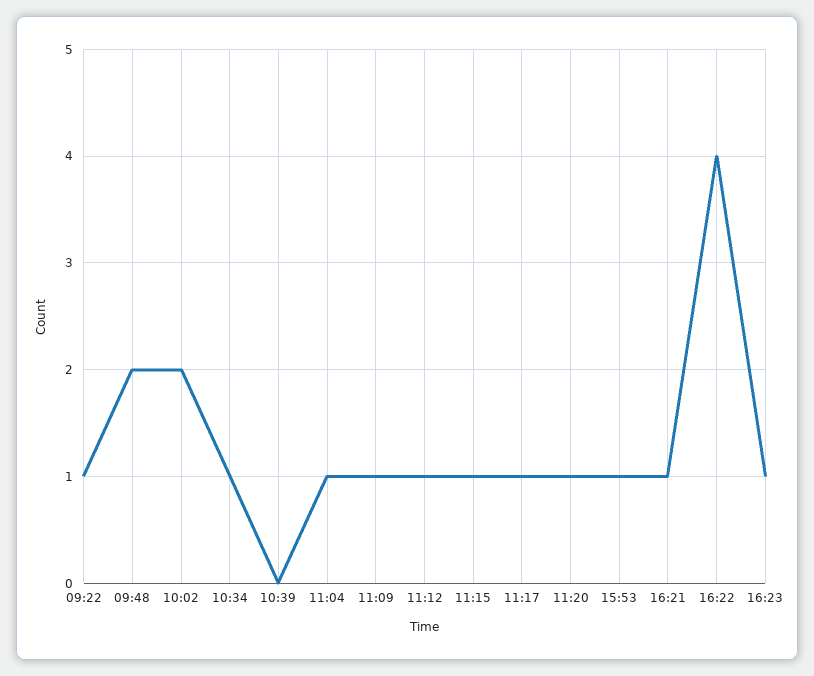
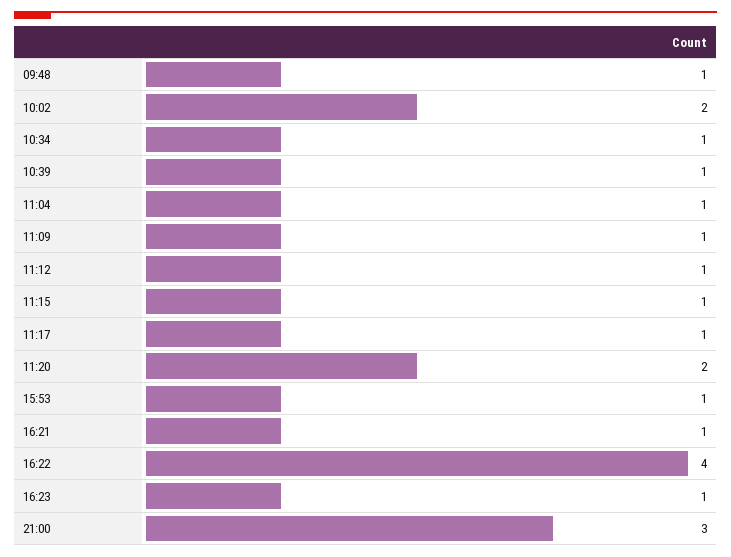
09:22: 1 -> none
09:48: 2 -> 1
10:39: 0 -> 1
11:20: 1 -> 2
21:00: none -> 3

